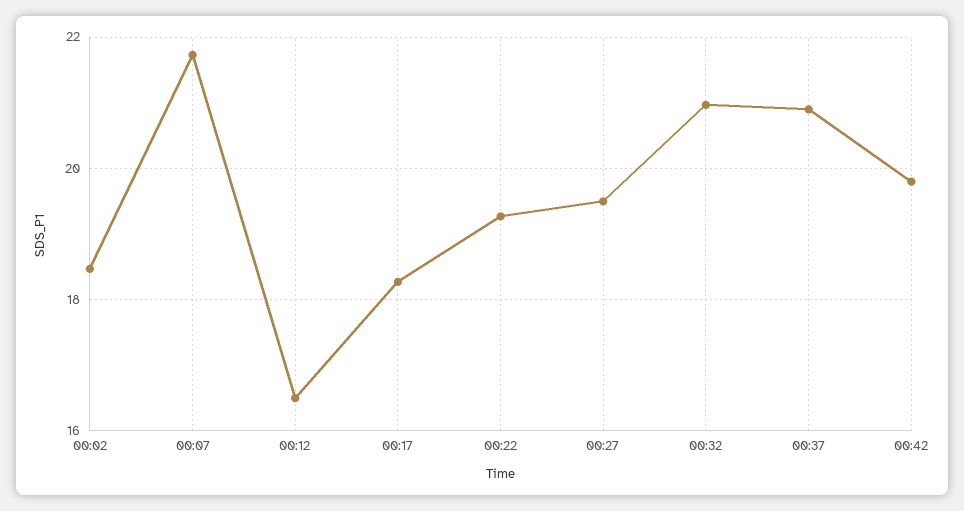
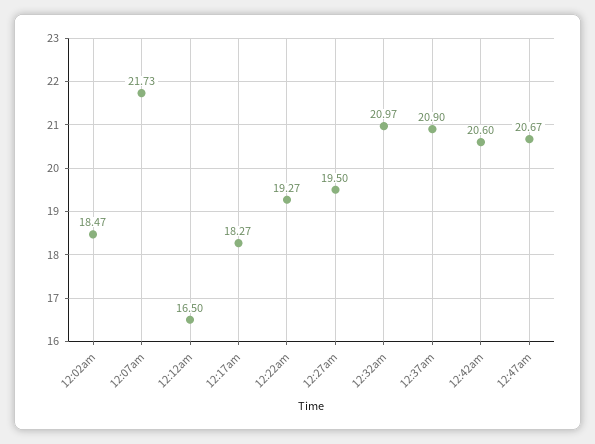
00:42: 19.8 -> 20.6
12:47am: none -> 20.67

